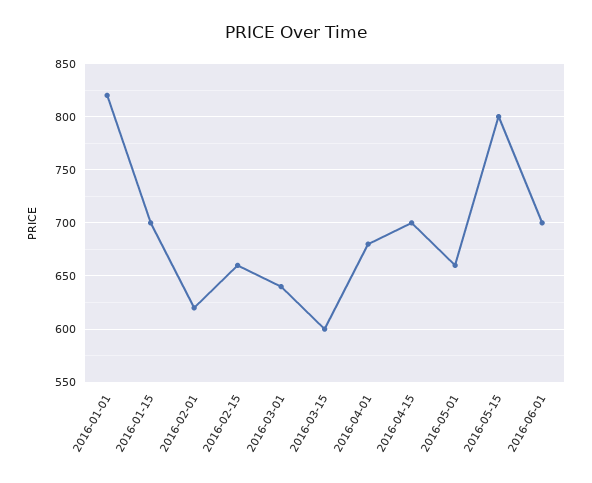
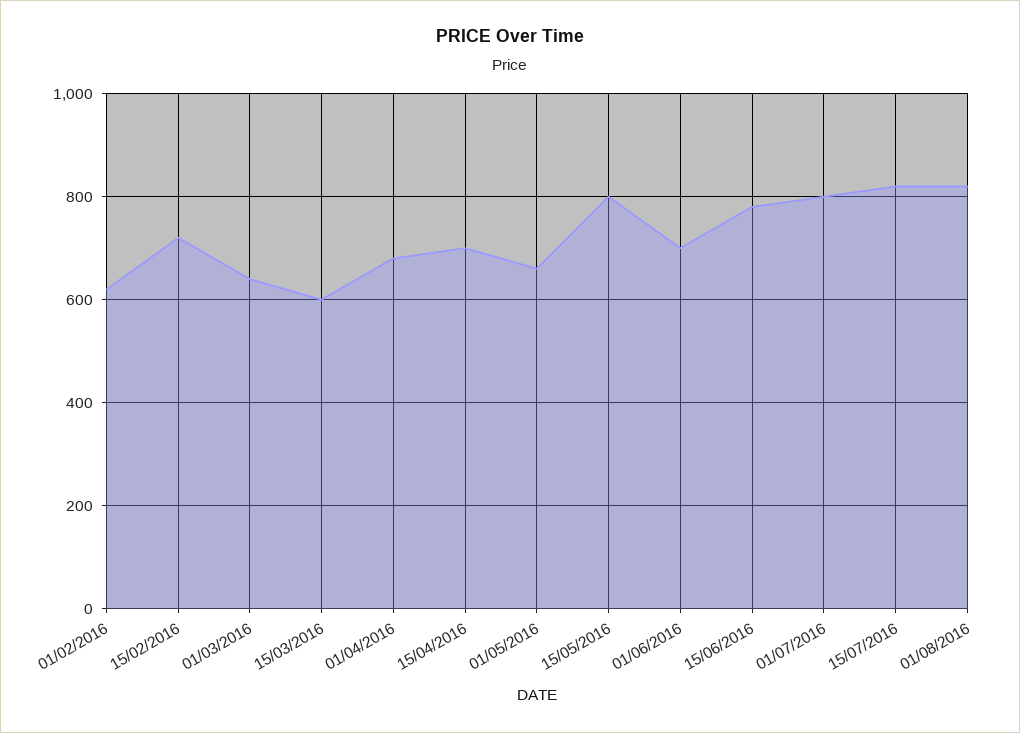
2016-01-01: 820 -> none
2016-01-15: 700 -> none
2016-02-15: 660 -> 720
15/06/2016: none -> 780
01/07/2016: none -> 800
15/07/2016: none -> 820
01/08/2016: none -> 820

